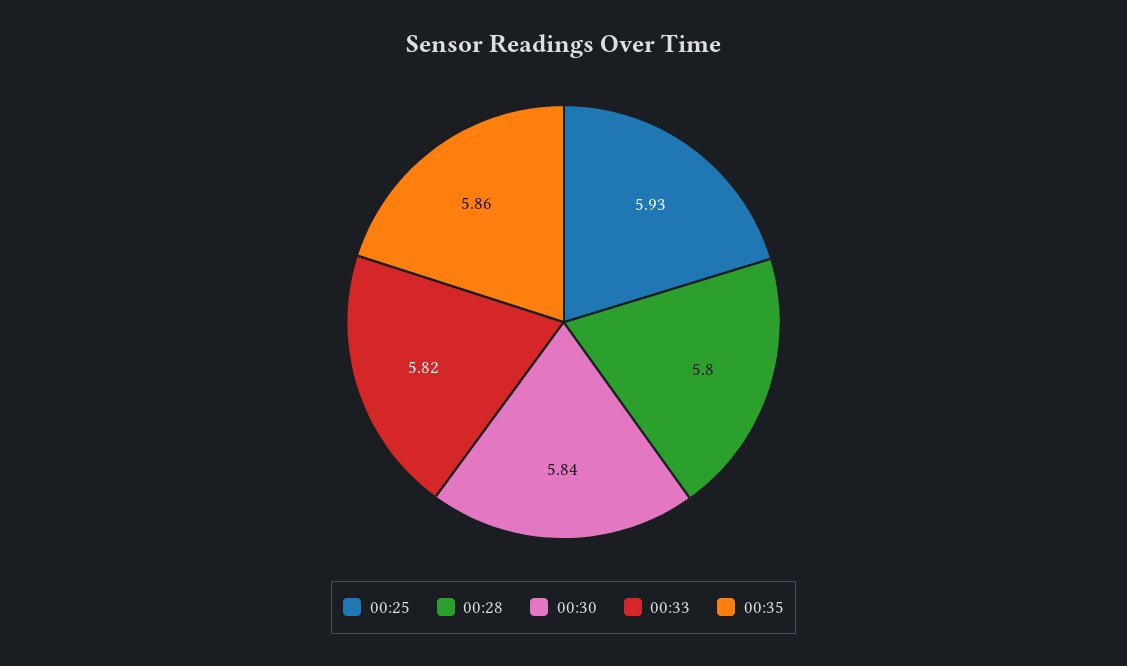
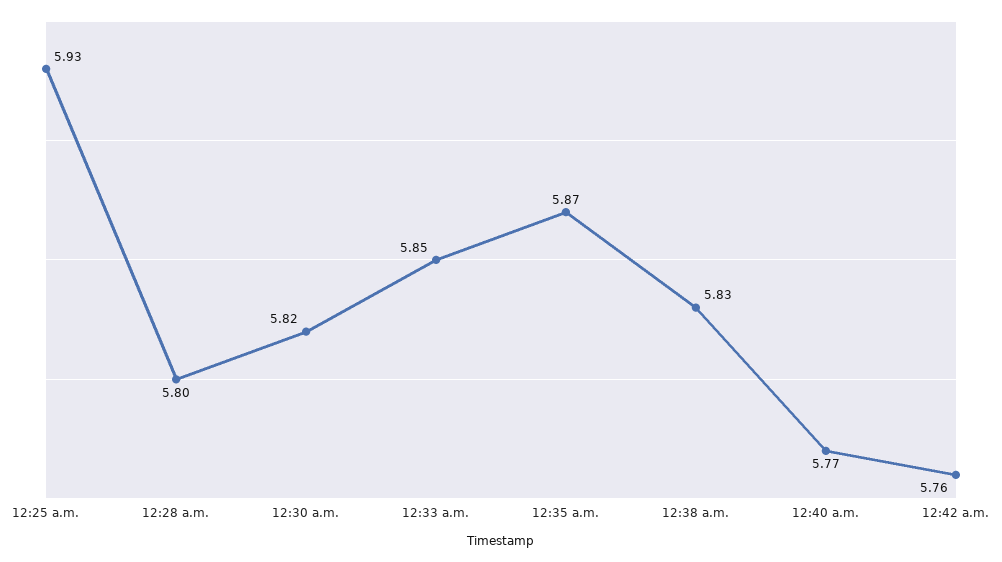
00:30: 5.84 -> 5.82
00:33: 5.82 -> 5.85
00:35: 5.86 -> 5.87
12:38 a.m.: none -> 5.83
12:40 a.m.: none -> 5.77
12:42 a.m.: none -> 5.76

